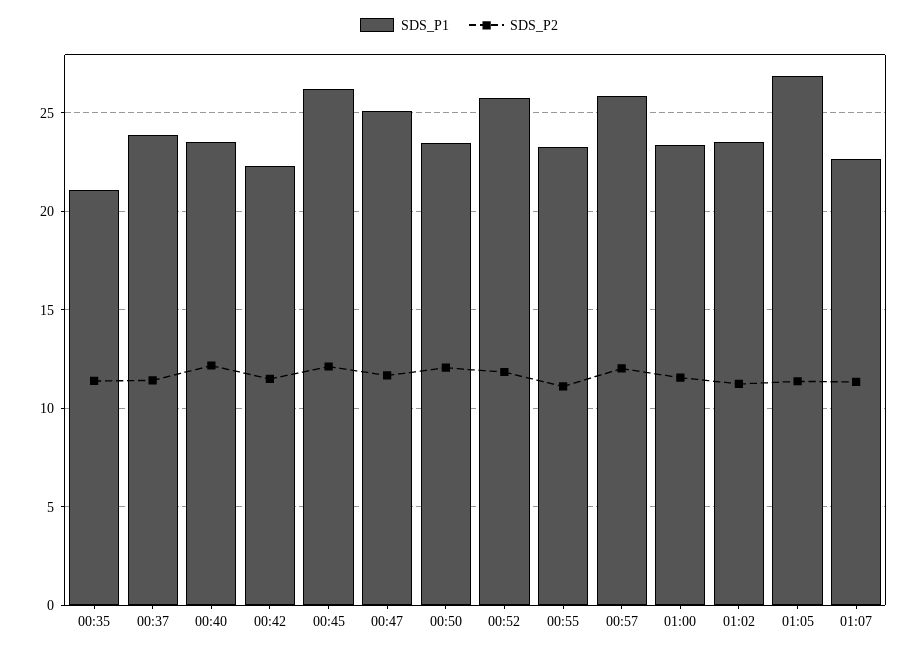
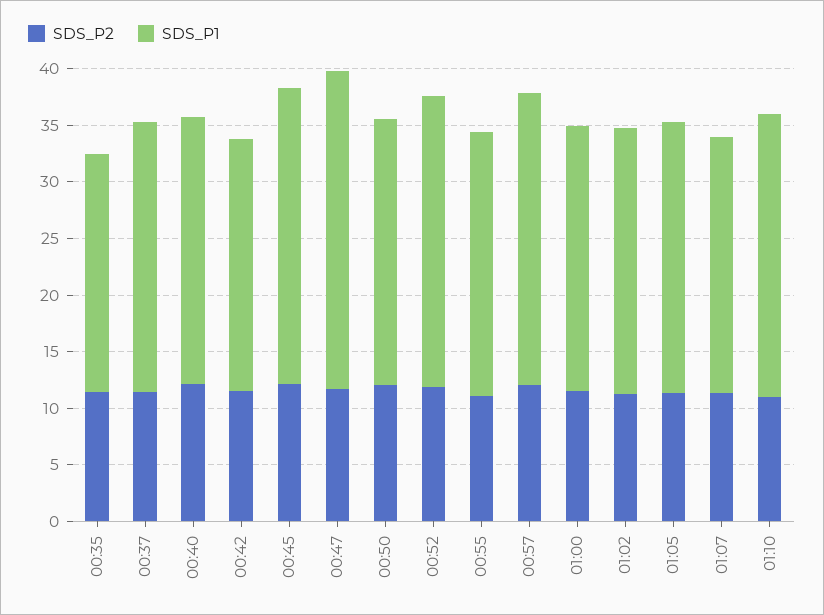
SDS_P1, 00:47: 25 -> 28
SDS_P1, 01:05: 27 -> 24
SDS_P2, 01:10: none -> 11
SDS_P1, 01:10: none -> 25

